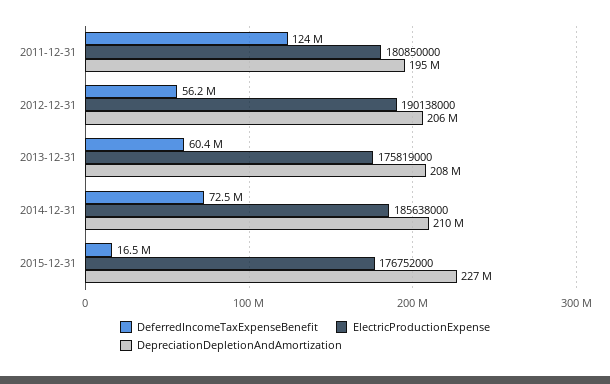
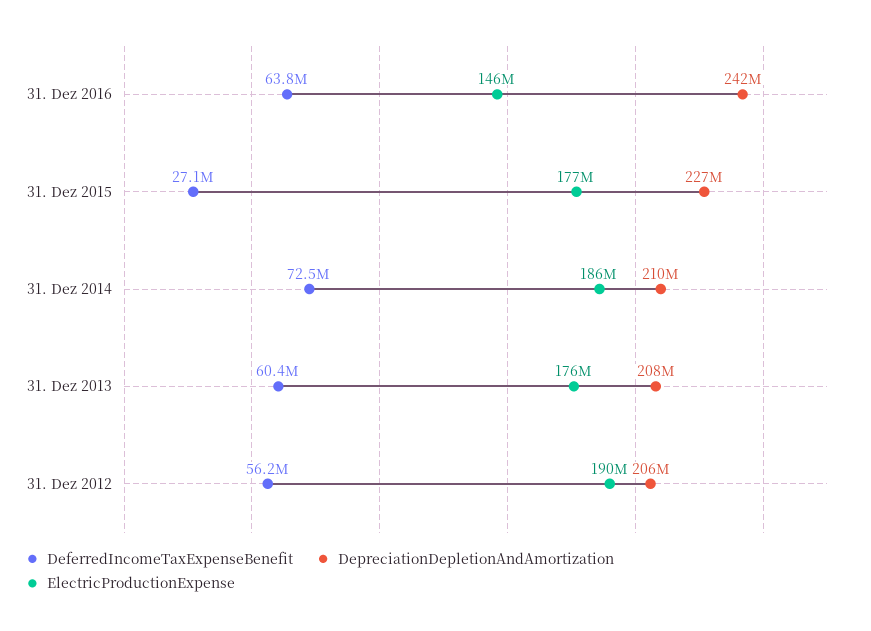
DeferredIncomeTaxExpenseBenefit, 2011-12-31: 124000000 -> none
ElectricProductionExpense, 2011-12-31: 180850000 -> none
DepreciationDepletionAndAmortization, 2011-12-31: 195000000 -> none
DeferredIncomeTaxExpenseBenefit, 2015-12-31: 16500000 -> 27100000
DeferredIncomeTaxExpenseBenefit, 31. Dez 2016: none -> 63800000
DepreciationDepletionAndAmortization, 31. Dez 2016: none -> 242000000
ElectricProductionExpense, 31. Dez 2016: none -> 146000000

